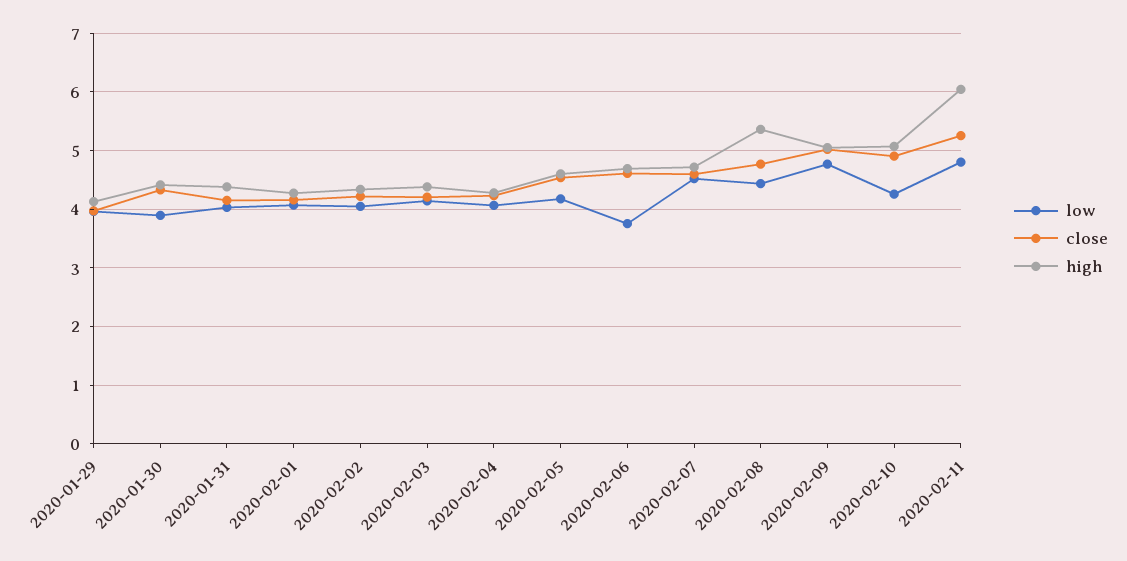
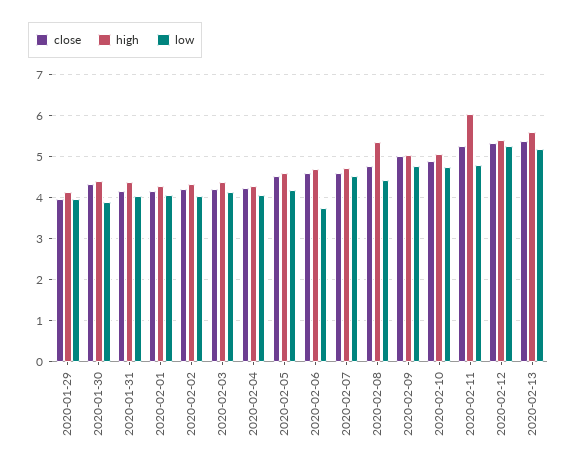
low, 2020-02-10: 4.2 -> 4.8
close, 2020-02-12: none -> 5.4
high, 2020-02-12: none -> 5.4
low, 2020-02-12: none -> 5.2
close, 2020-02-13: none -> 5.4
high, 2020-02-13: none -> 5.6
low, 2020-02-13: none -> 5.2

